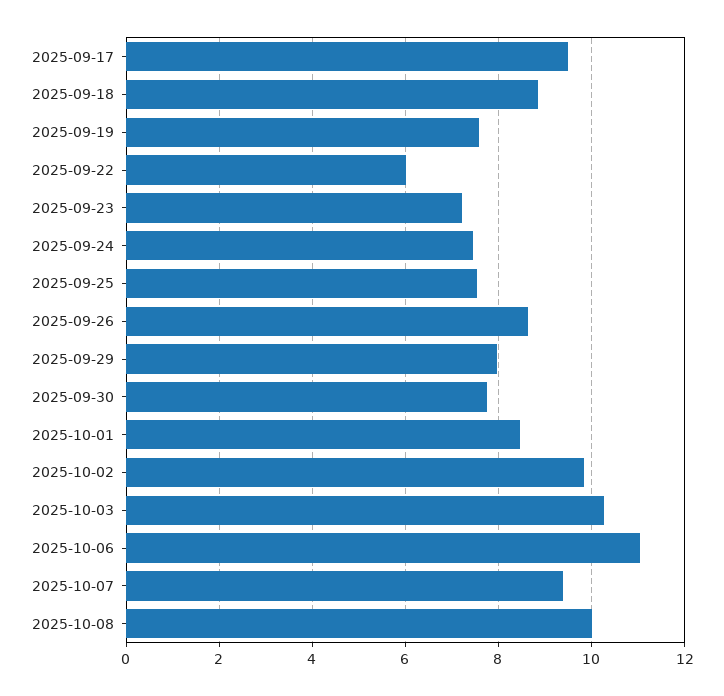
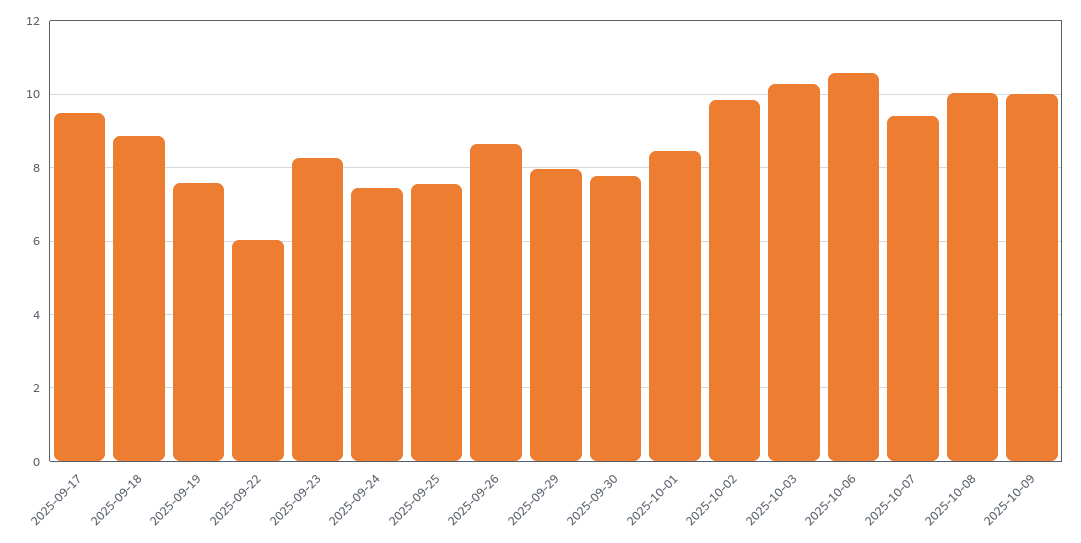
2025-09-23: 7.2 -> 8.2
2025-10-06: 11 -> 10.6
2025-10-09: none -> 10

